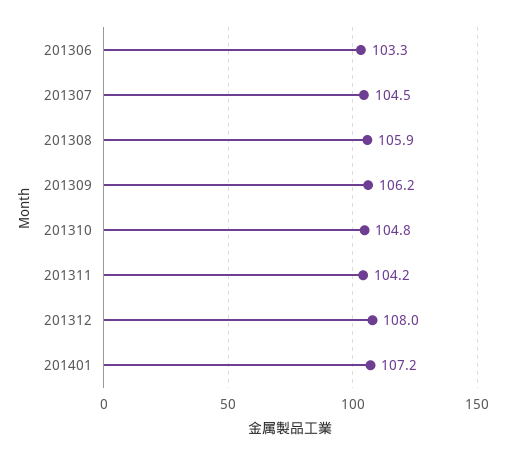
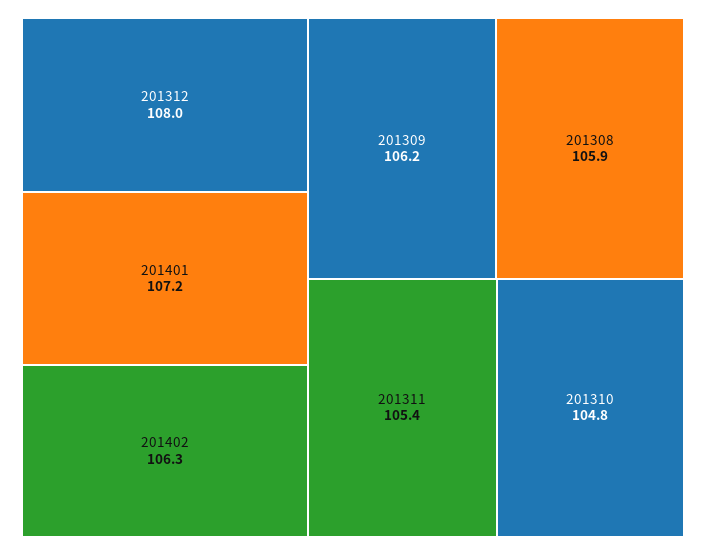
201306: 103.3 -> none
201307: 104.5 -> none
201311: 104.2 -> 105.4
201402: none -> 106.3

